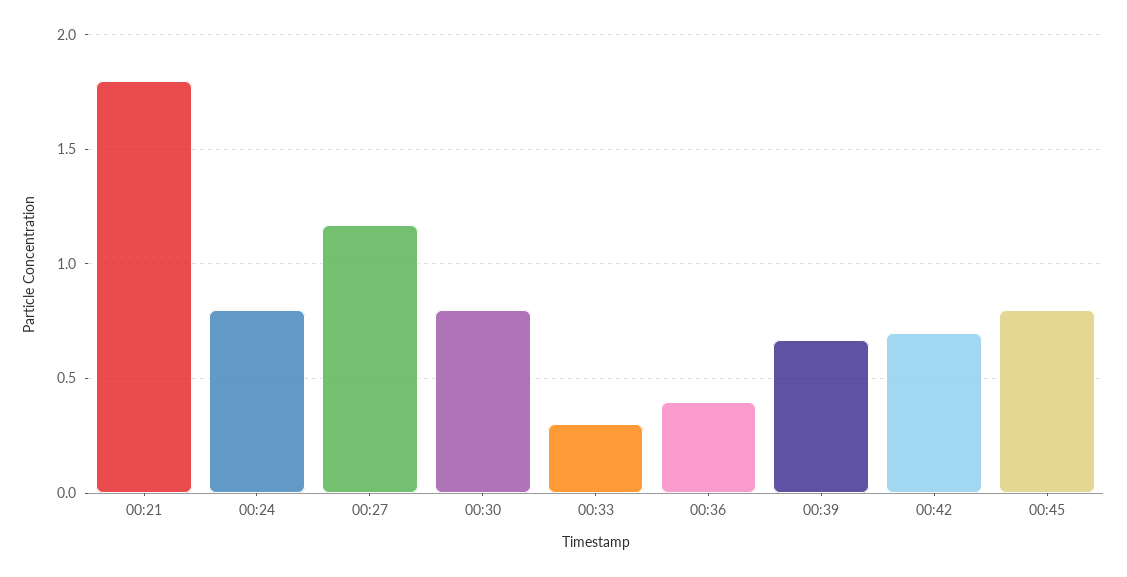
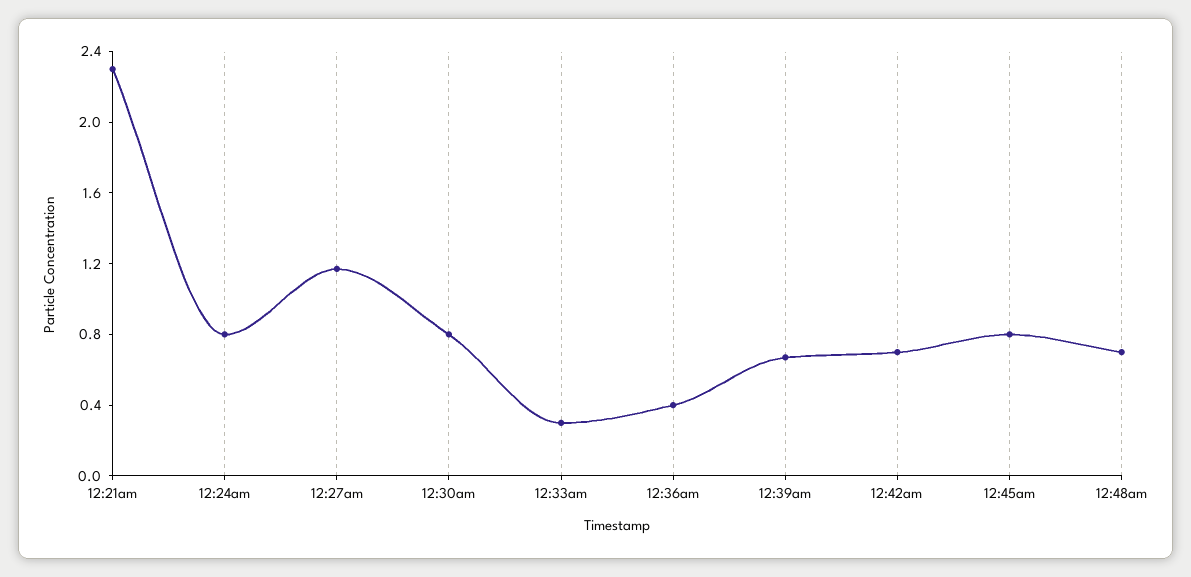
00:21: 1.8 -> 2.3
12:48am: none -> 0.7

